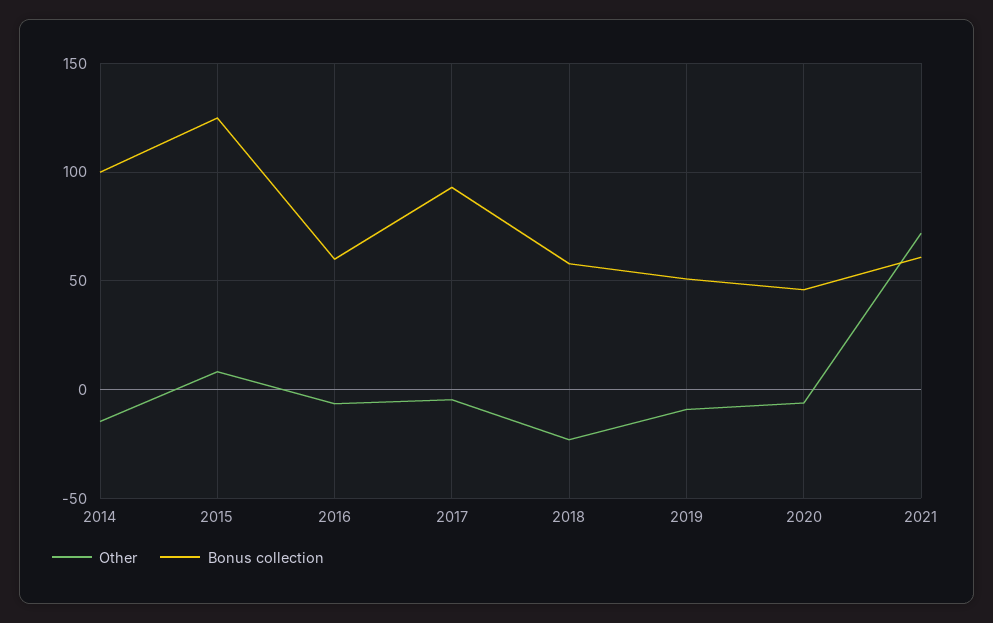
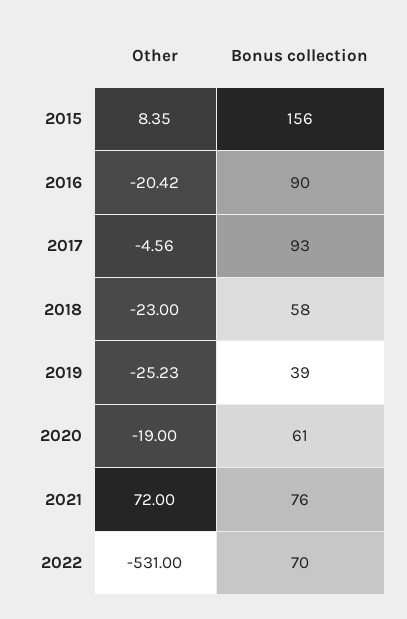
Other, 2014: -15 -> none
Bonus collection, 2014: 100 -> none
Bonus collection, 2015: 125 -> 156
Other, 2016: -5 -> -20.42
Bonus collection, 2016: 60 -> 90
Other, 2019: -10 -> -25.23
Bonus collection, 2019: 50 -> 39
Other, 2020: -5 -> -19
Bonus collection, 2020: 45 -> 61
Bonus collection, 2021: 60 -> 76
Other, 2022: none -> -531
Bonus collection, 2022: none -> 70

